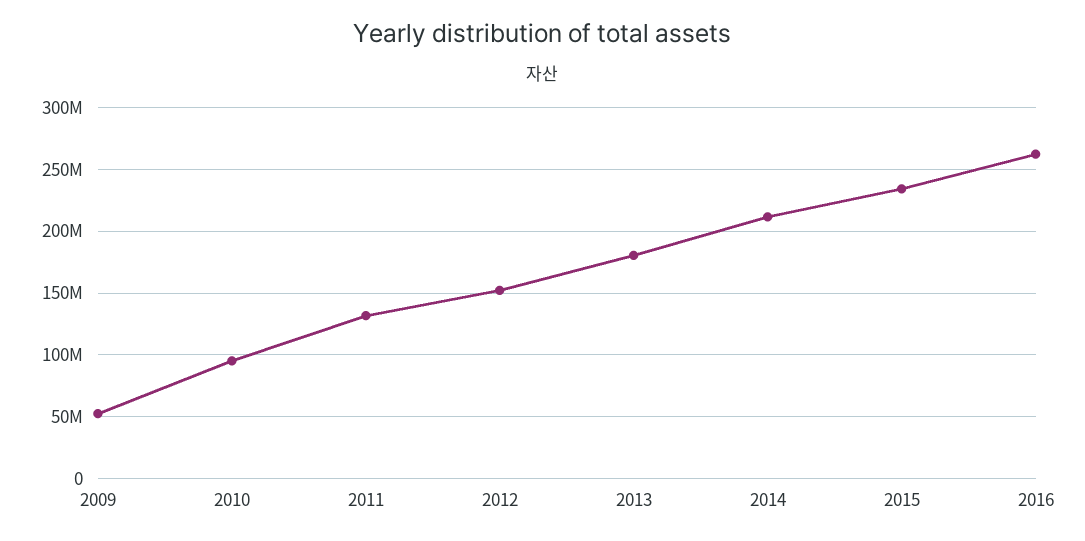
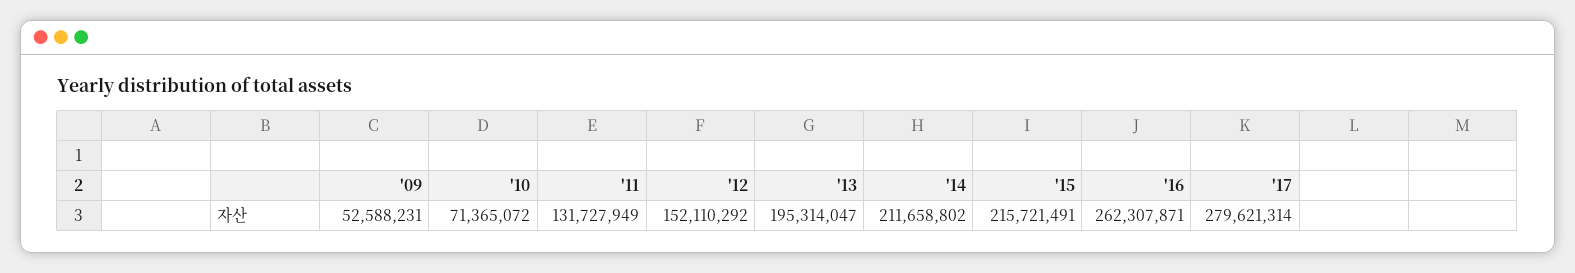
2010: 95000000 -> 71365072
2013: 180000000 -> 195314047
2015: 235000000 -> 215721491
'17: none -> 279621314

